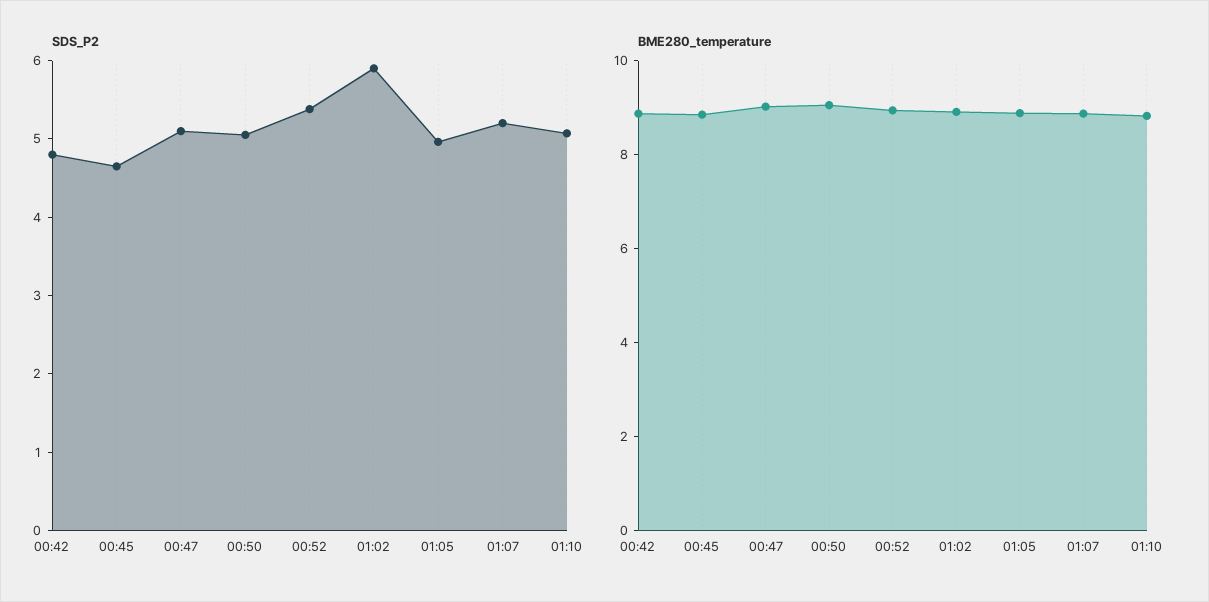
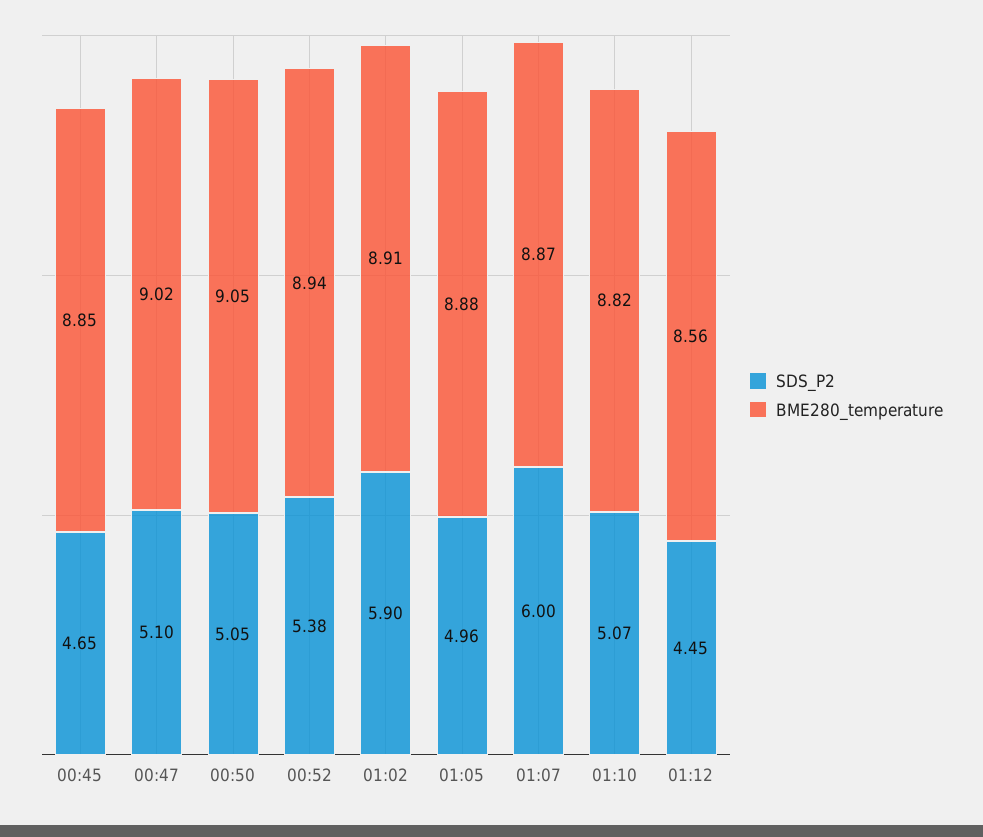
SDS_P2, 00:42: 4.8 -> none
SDS_P2, 01:07: 5.2 -> 6
BME280_temperature, 00:42: 9 -> none
SDS_P2, 01:12: none -> 4.45
BME280_temperature, 01:12: none -> 8.56

